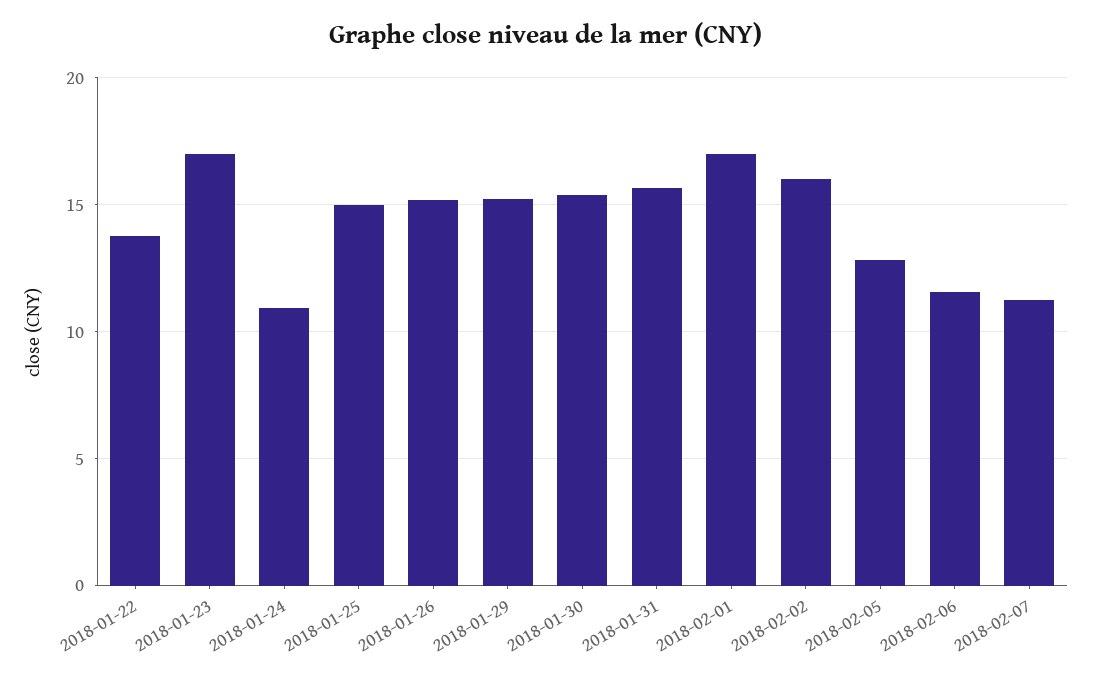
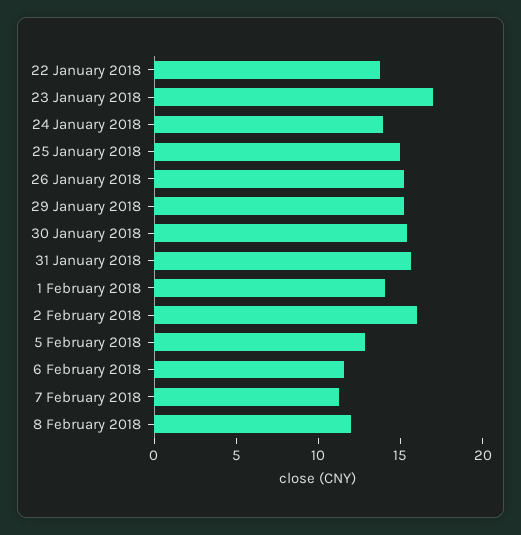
2018-01-24: 11 -> 14
2018-02-01: 17 -> 14
8 February 2018: none -> 12

